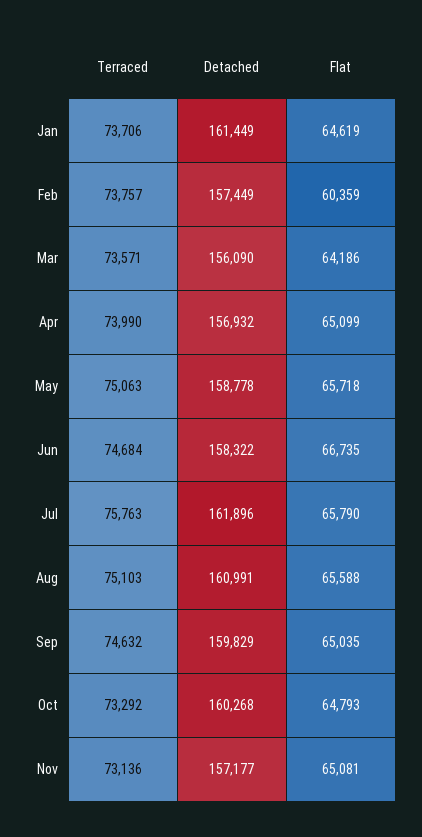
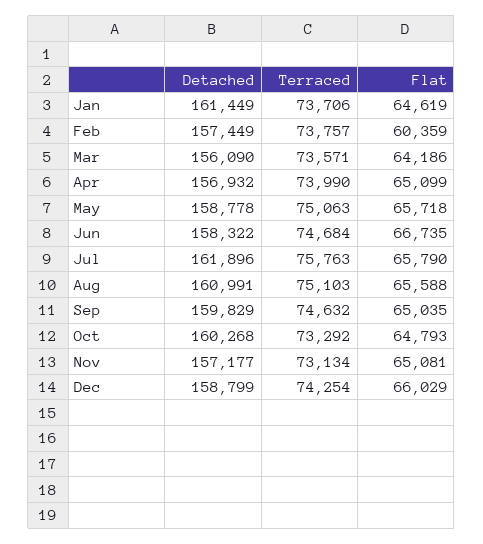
Terraced, Nov: 73136 -> 73134
Detached, Dec: none -> 158799
Terraced, Dec: none -> 74254
Flat, Dec: none -> 66029

